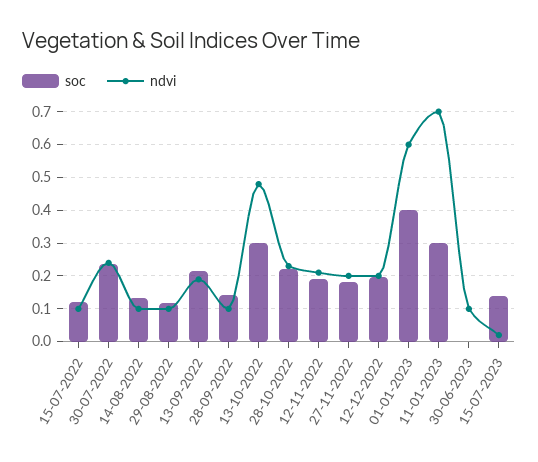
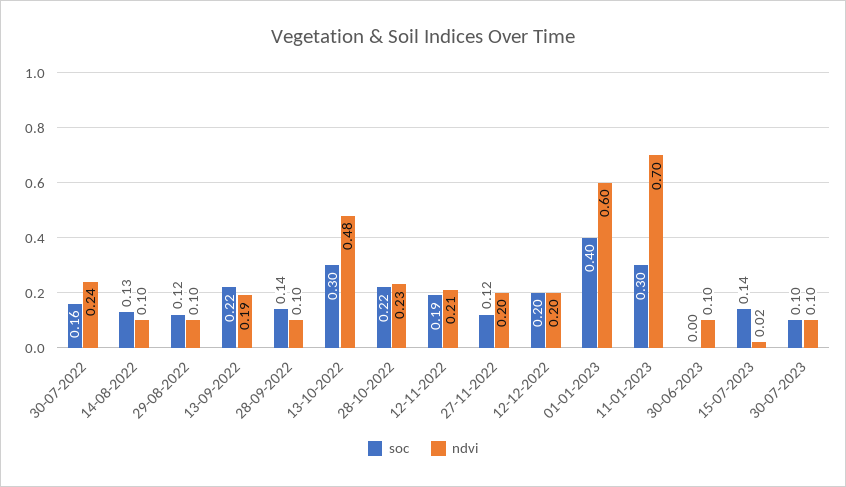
soc, 15-07-2022: 0.12 -> none
ndvi, 15-07-2022: 0.1 -> none
soc, 30-07-2022: 0.24 -> 0.16
soc, 27-11-2022: 0.18 -> 0.12
soc, 30-07-2023: none -> 0.1
ndvi, 30-07-2023: none -> 0.1

